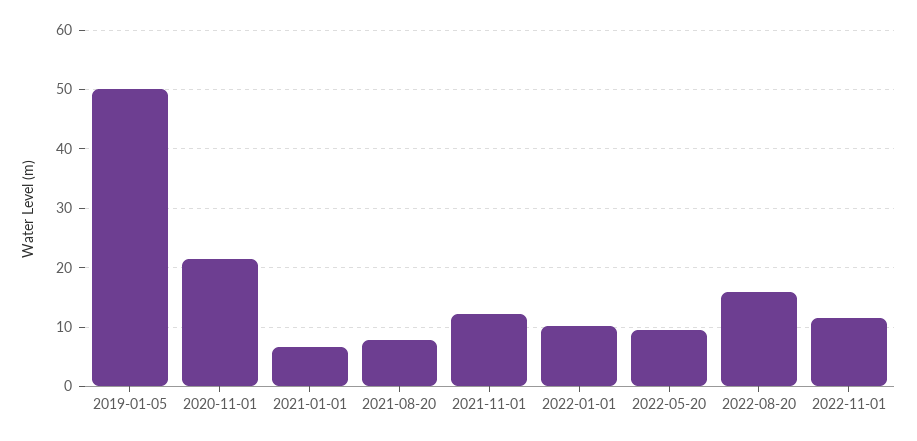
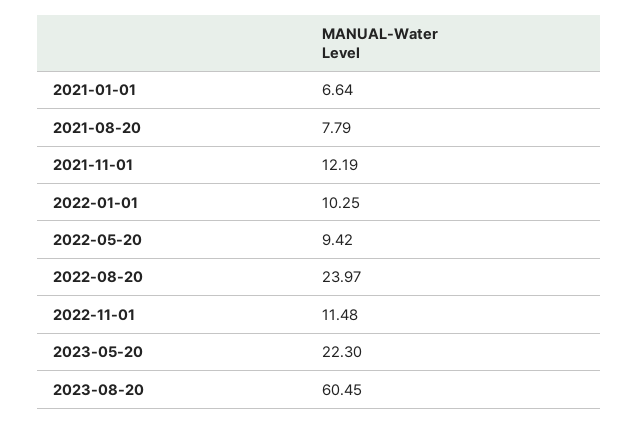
2019-01-05: 50 -> none
2020-11-01: 22 -> none
2022-08-20: 16 -> 23.97
2023-05-20: none -> 22.3
2023-08-20: none -> 60.45

